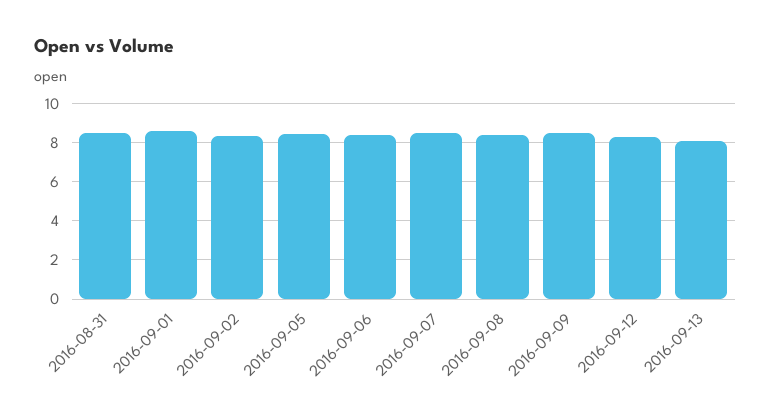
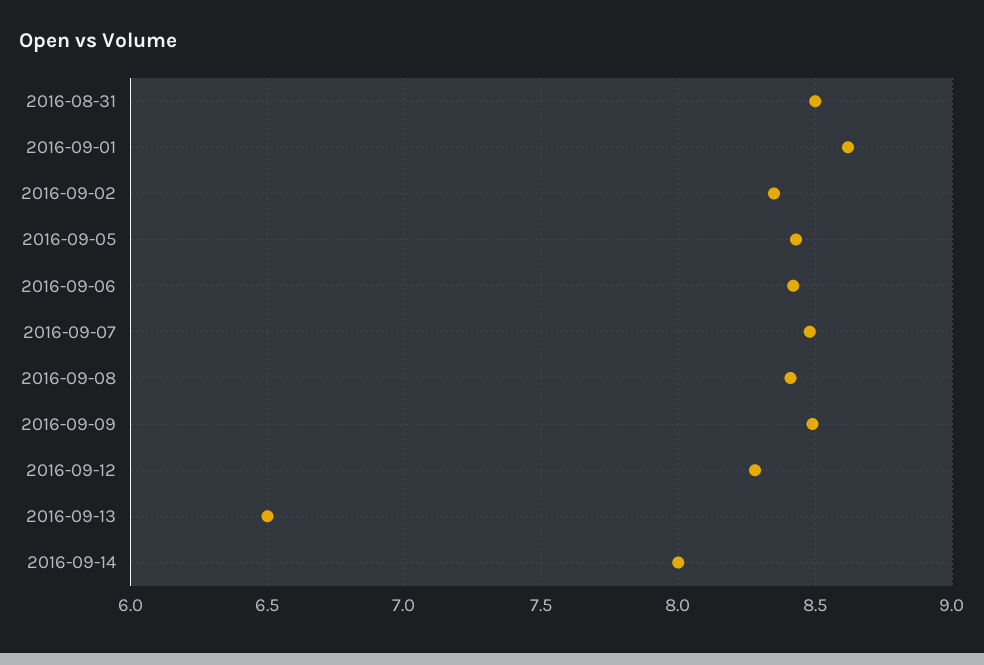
2016-09-13: 8 -> 6.5
2016-09-14: none -> 8

